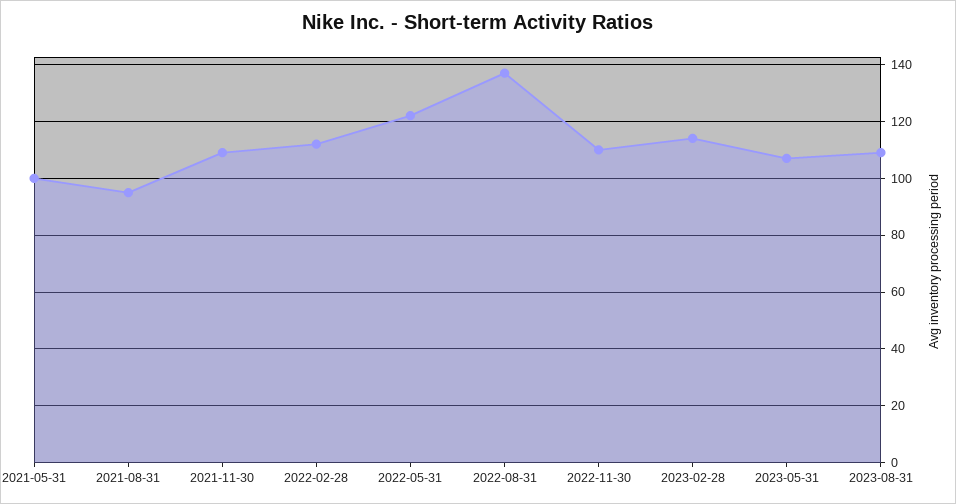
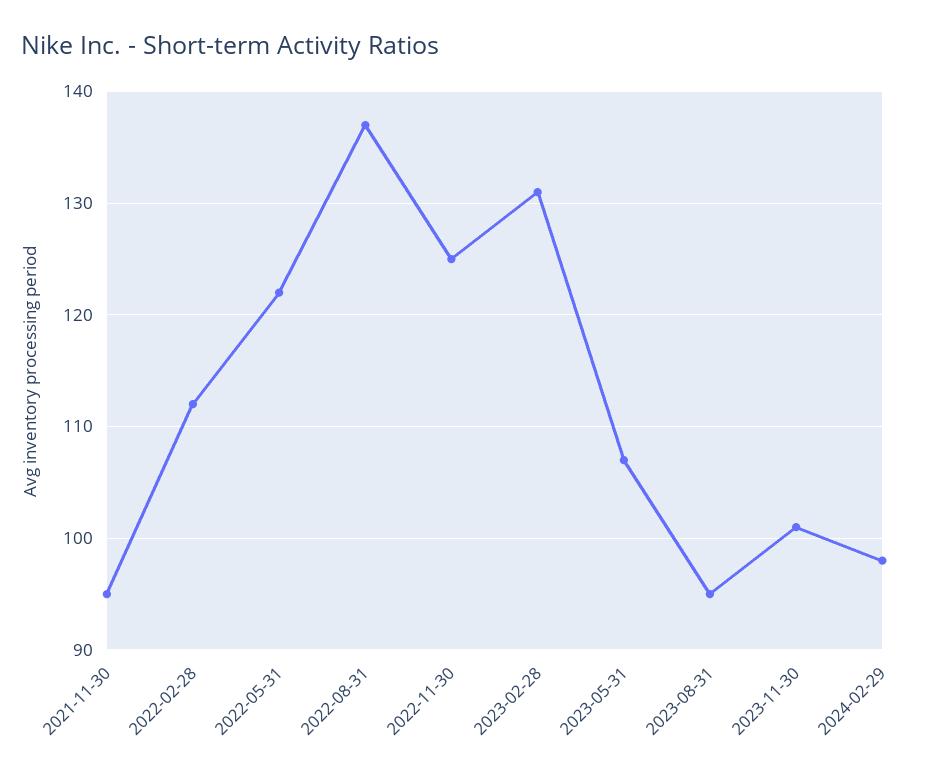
2021-05-31: 100 -> none
2021-08-31: 95 -> none
2021-11-30: 110 -> 95
2022-11-30: 110 -> 125
2023-02-28: 115 -> 131
2023-08-31: 110 -> 95
2023-11-30: none -> 101
2024-02-29: none -> 98

